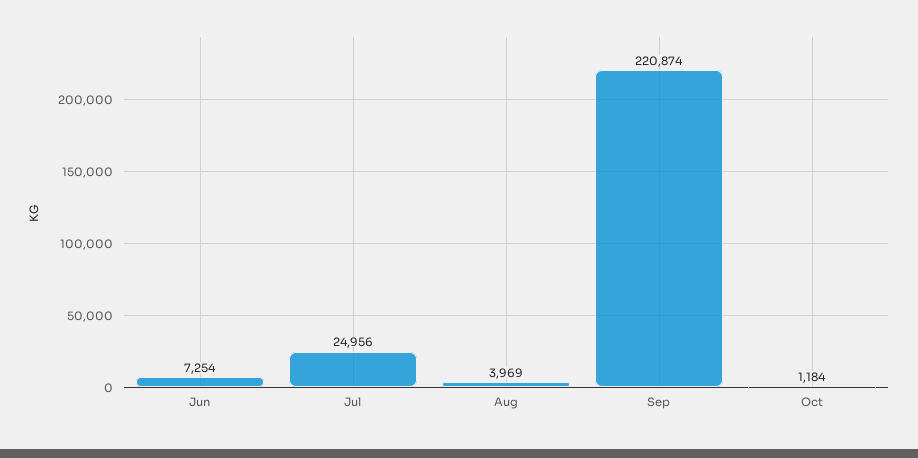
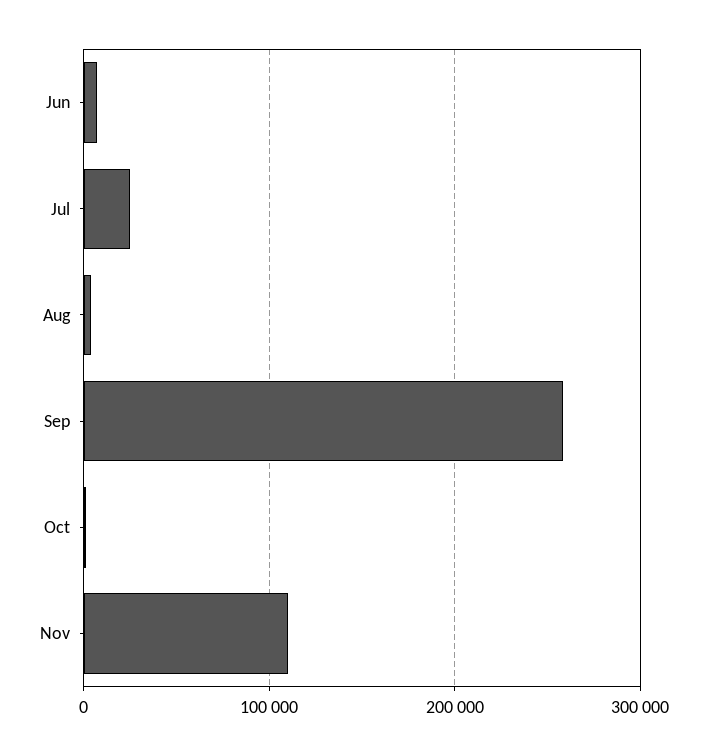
Sep: 220874 -> 260000
Nov: none -> 110000

